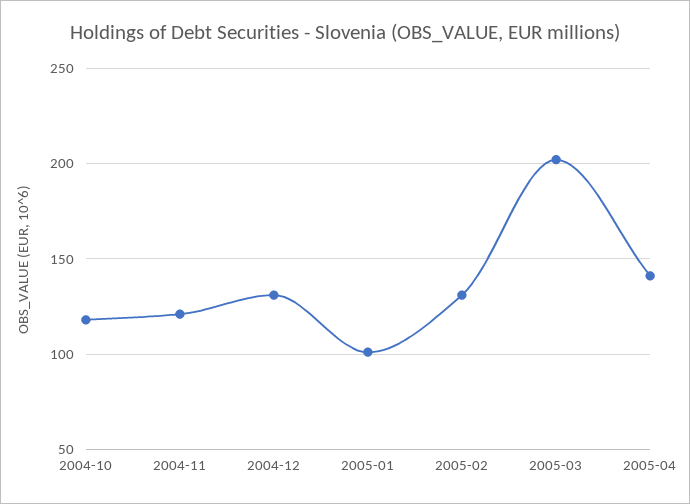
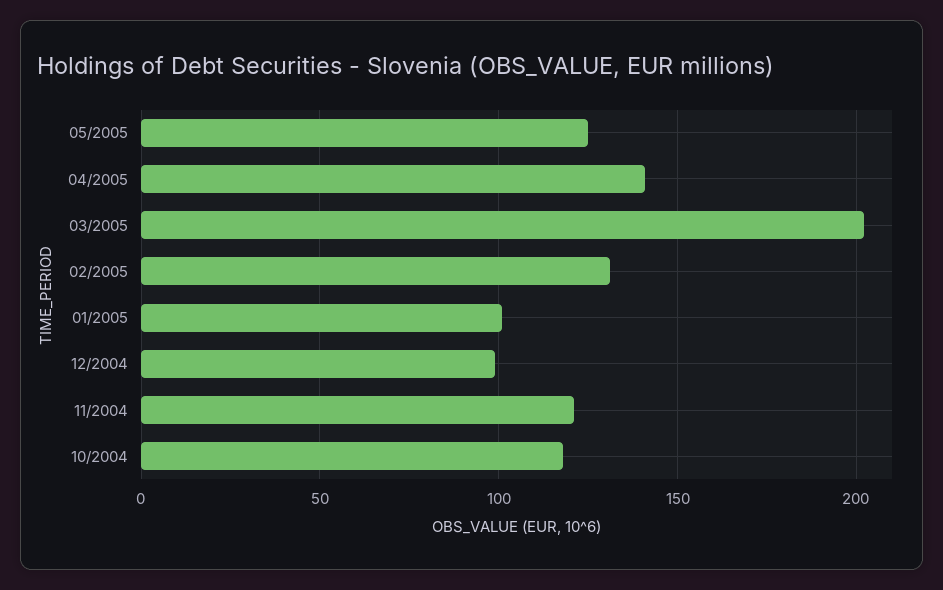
2004-12: 130 -> 100
05/2005: none -> 125

